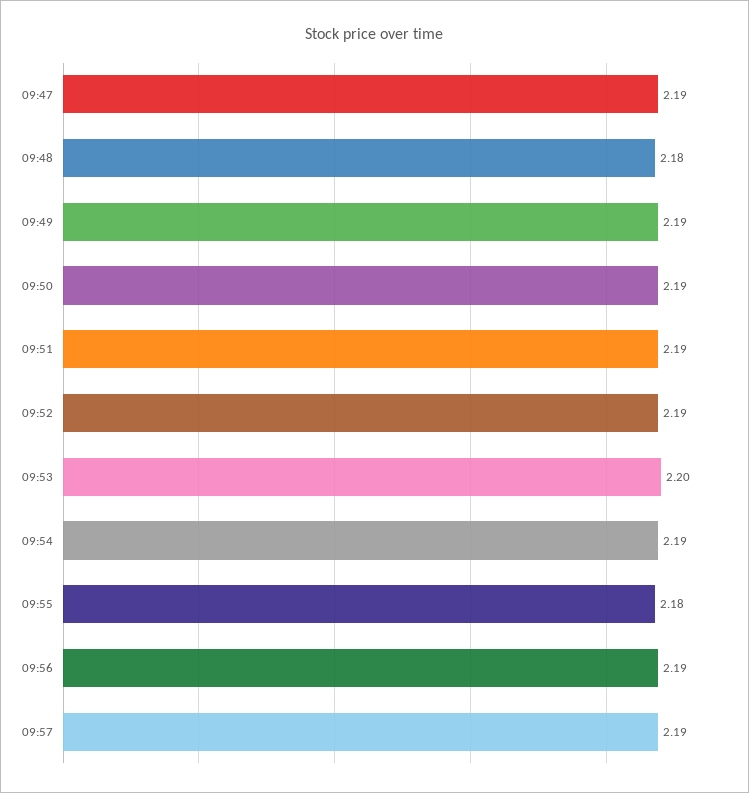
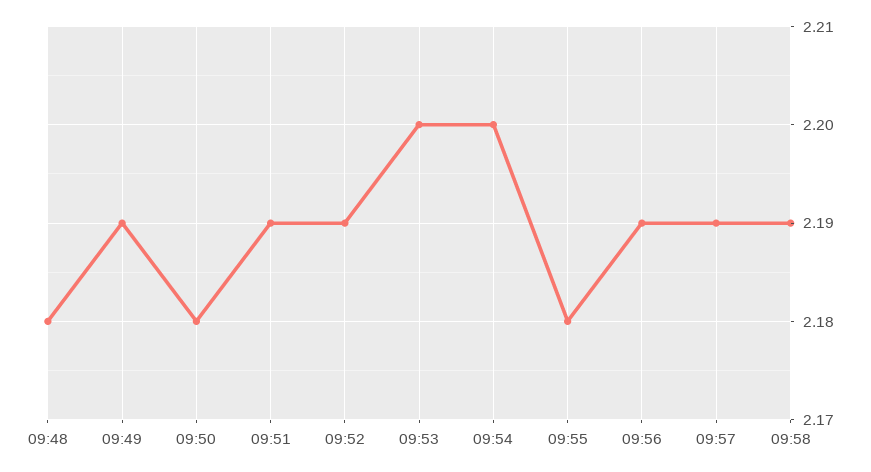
09:47: 2.19 -> none
09:50: 2.19 -> 2.18
09:54: 2.19 -> 2.2
09:58: none -> 2.19

